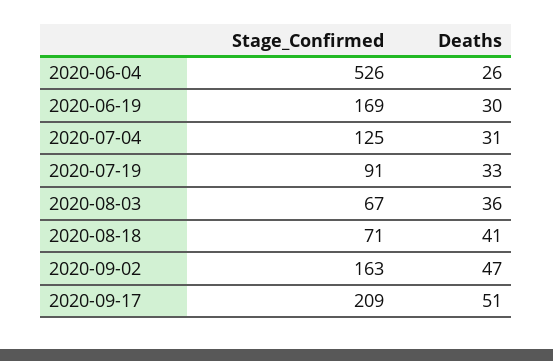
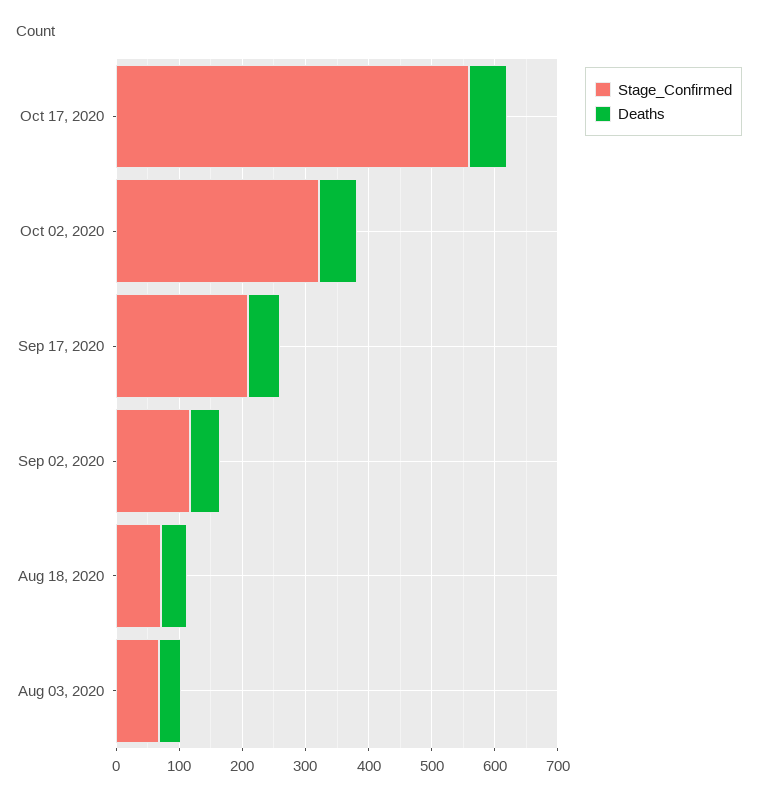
Stage_Confirmed, 2020-06-04: 526 -> none
Deaths, 2020-06-04: 26 -> none
Stage_Confirmed, 2020-06-19: 169 -> none
Deaths, 2020-06-19: 30 -> none
Stage_Confirmed, 2020-07-04: 125 -> none
Deaths, 2020-07-04: 31 -> none
Stage_Confirmed, 2020-07-19: 91 -> none
Deaths, 2020-07-19: 33 -> none
Stage_Confirmed, 2020-09-02: 163 -> 120
Stage_Confirmed, Oct 17, 2020: none -> 560
Deaths, Oct 17, 2020: none -> 60
Stage_Confirmed, Oct 02, 2020: none -> 320
Deaths, Oct 02, 2020: none -> 60

